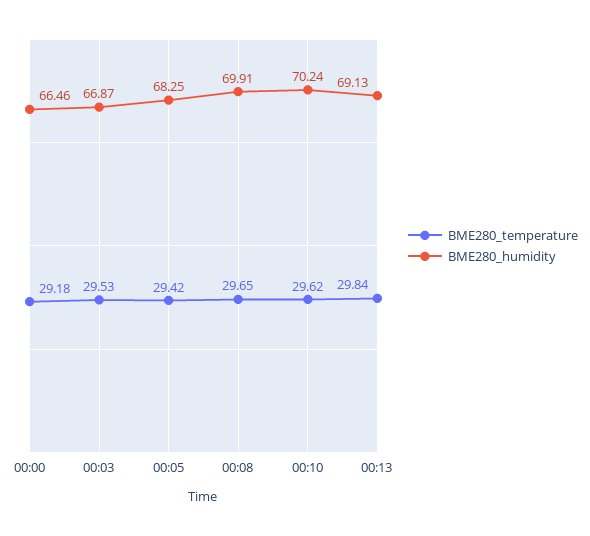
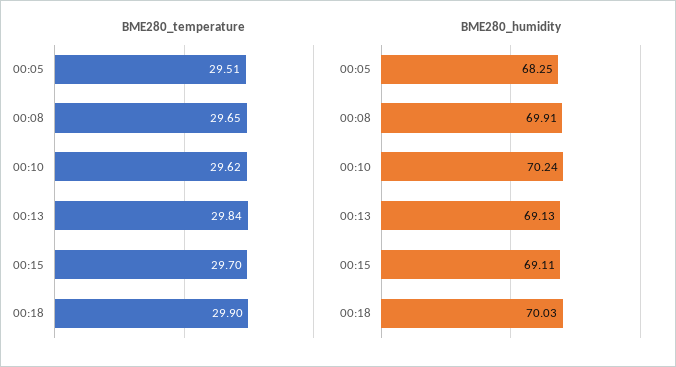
BME280_temperature, 00:00: 29.18 -> none
BME280_humidity, 00:00: 66.46 -> none
BME280_temperature, 00:03: 29.53 -> none
BME280_humidity, 00:03: 66.87 -> none
BME280_temperature, 00:05: 29.42 -> 29.51
BME280_temperature, 00:15: none -> 29.7
BME280_temperature, 00:18: none -> 29.9
BME280_humidity, 00:15: none -> 69.11
BME280_humidity, 00:18: none -> 70.03

